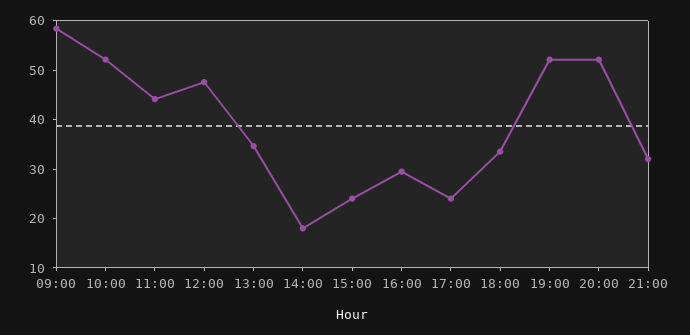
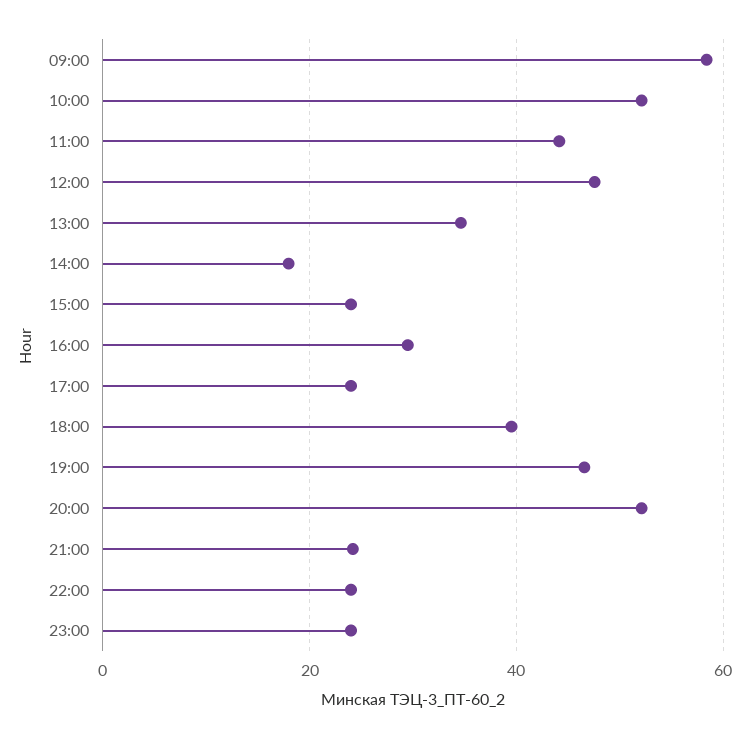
18:00: 34 -> 40
19:00: 52 -> 46
21:00: 32 -> 24
22:00: none -> 24
23:00: none -> 24

